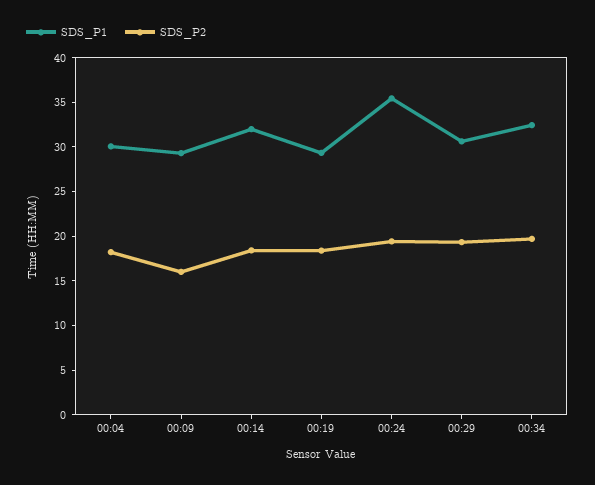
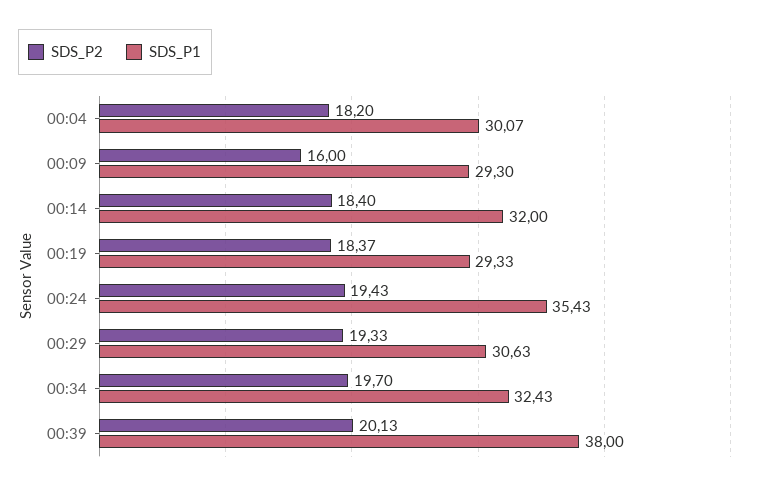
SDS_P2, 00:39: none -> 20.13
SDS_P1, 00:39: none -> 38

